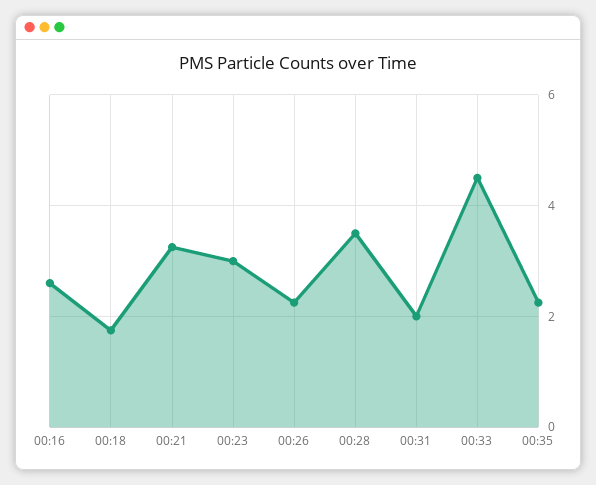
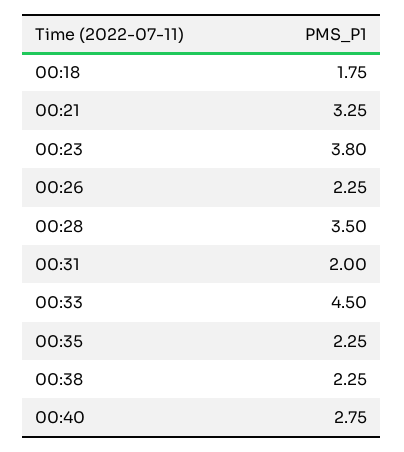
00:16: 2.6 -> none
00:23: 3 -> 3.8
00:38: none -> 2.25
00:40: none -> 2.75

